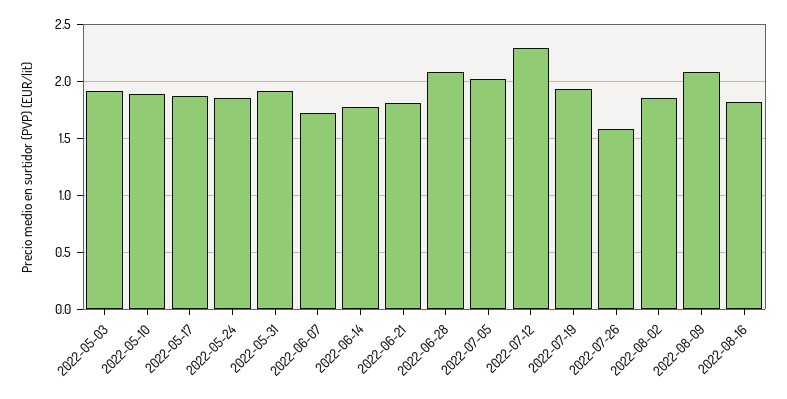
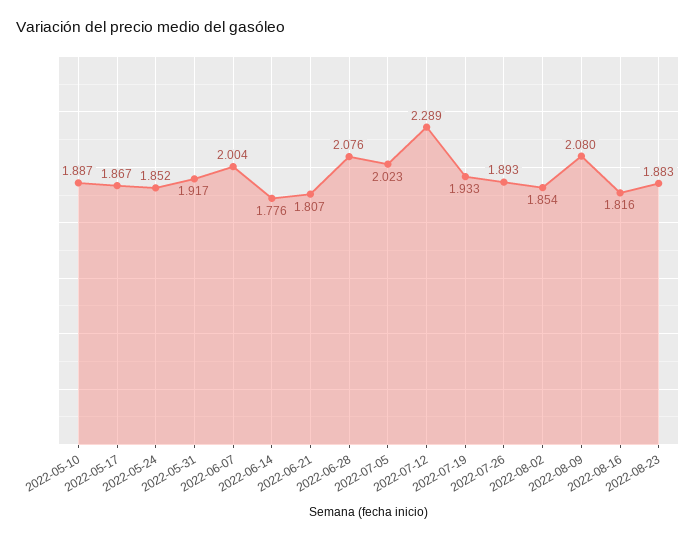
2022-05-03: 1.9 -> none
2022-06-07: 1.7 -> 2.004
2022-07-26: 1.6 -> 1.893
2022-08-23: none -> 1.883

